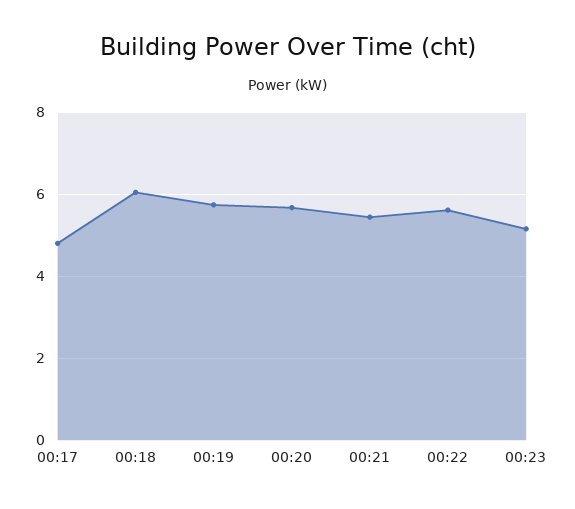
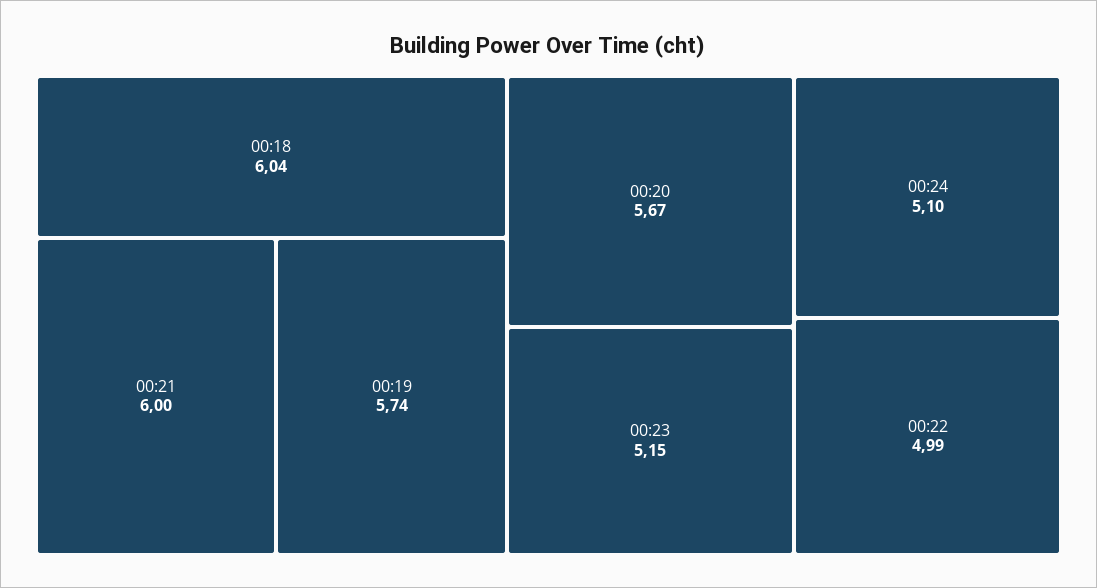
00:17: 4.8 -> none
00:21: 5.4 -> 6
00:22: 5.6 -> 4.99
00:24: none -> 5.1

